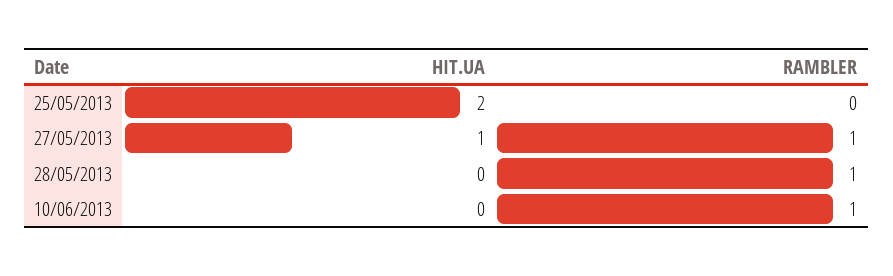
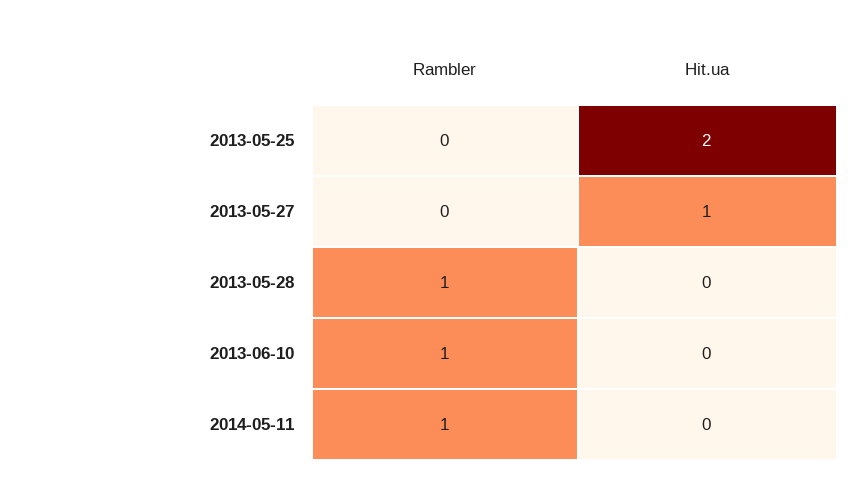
RAMBLER, 27/05/2013: 1 -> 0
RAMBLER, 2014-05-11: none -> 1
HIT.UA, 2014-05-11: none -> 0

